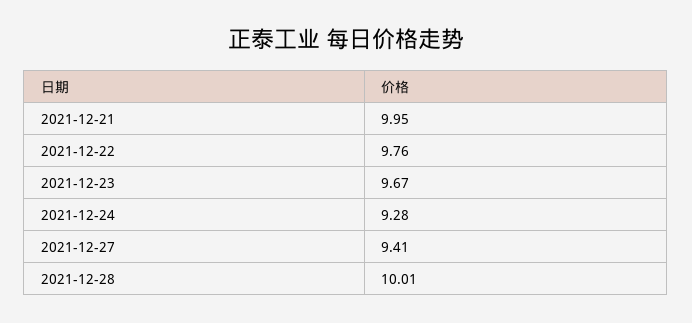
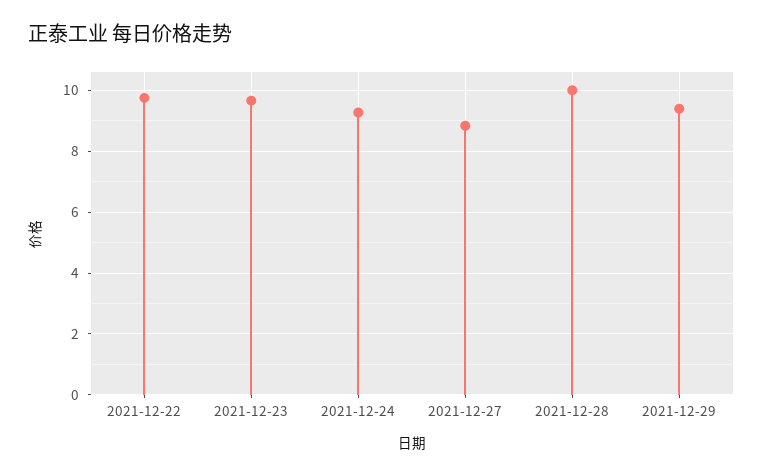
2021-12-21: 9.95 -> none
2021-12-27: 9.41 -> 8.8
2021-12-29: none -> 9.4

